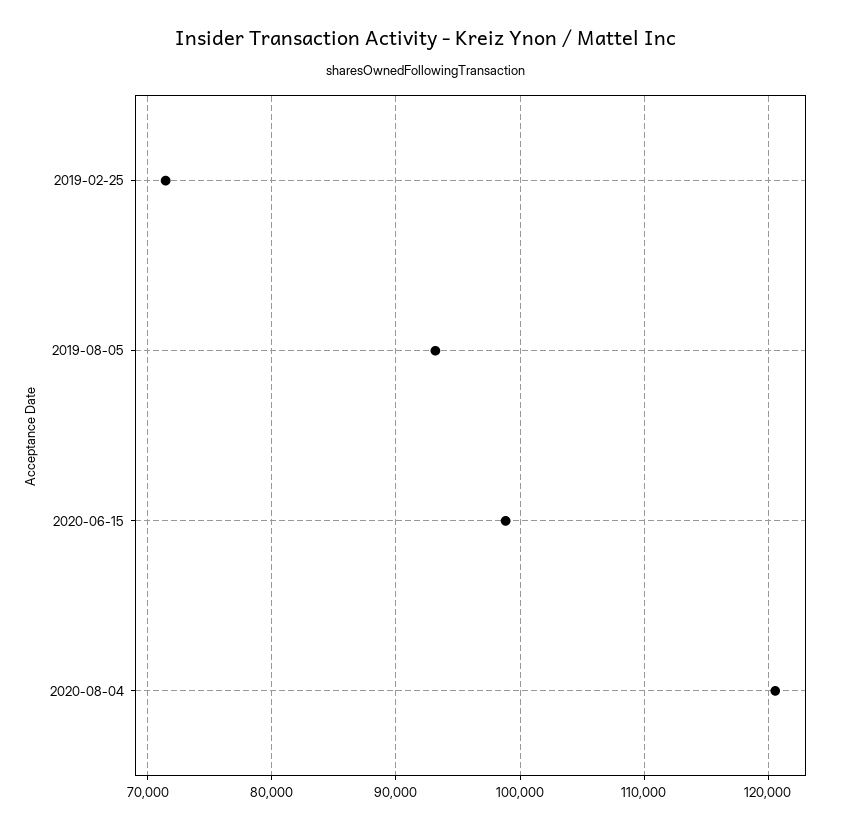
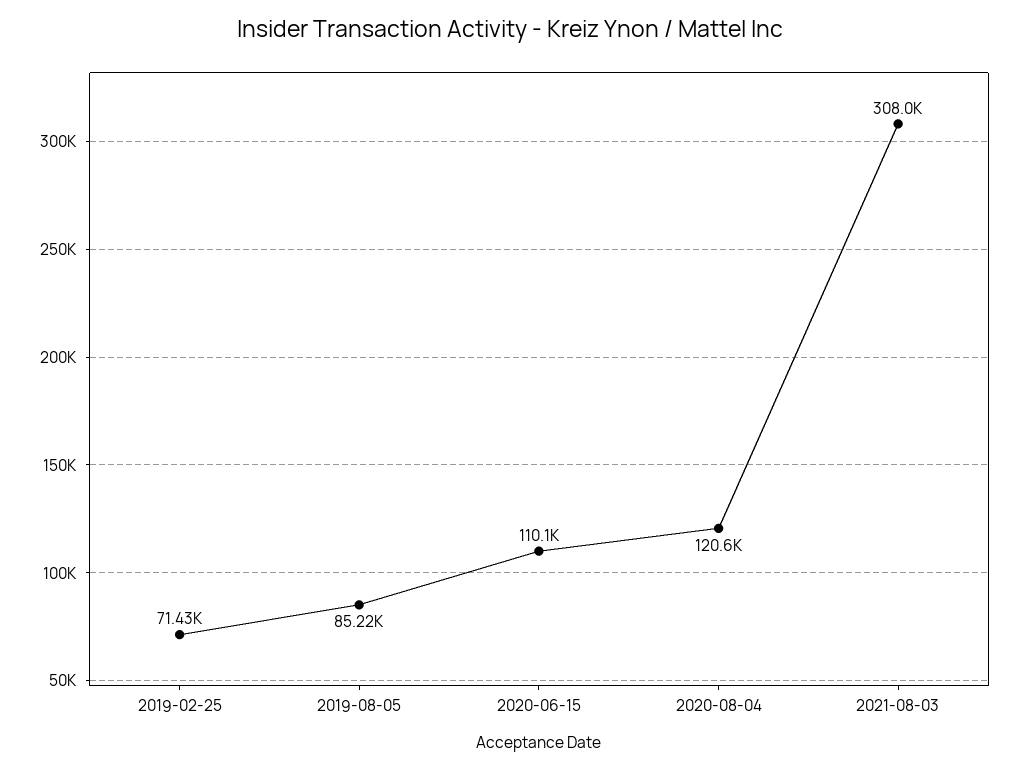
2019-08-05: 93000 -> 85220
2020-06-15: 99000 -> 110100
2021-08-03: none -> 308000

